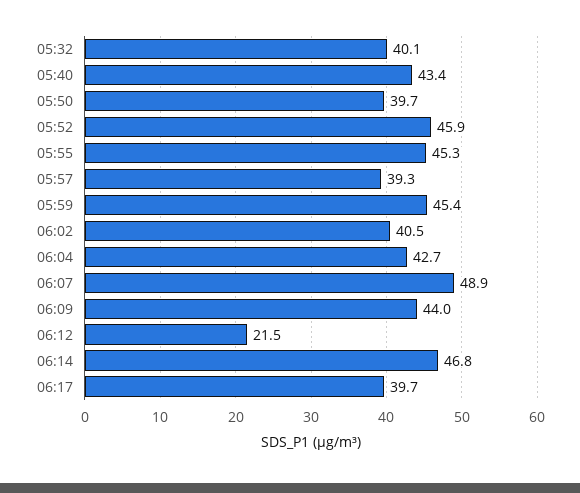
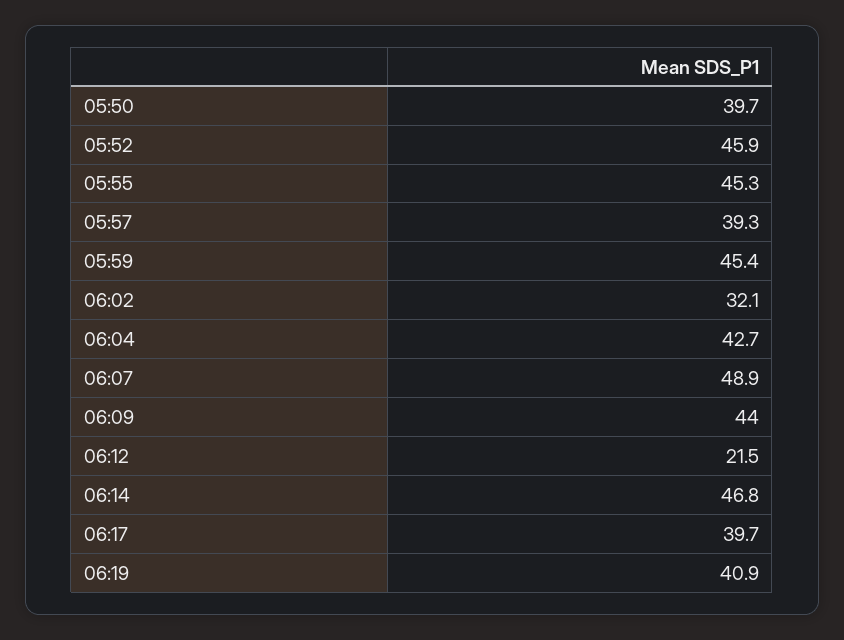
05:32: 40.1 -> none
05:40: 43.4 -> none
06:02: 40.5 -> 32.1
06:19: none -> 40.9

